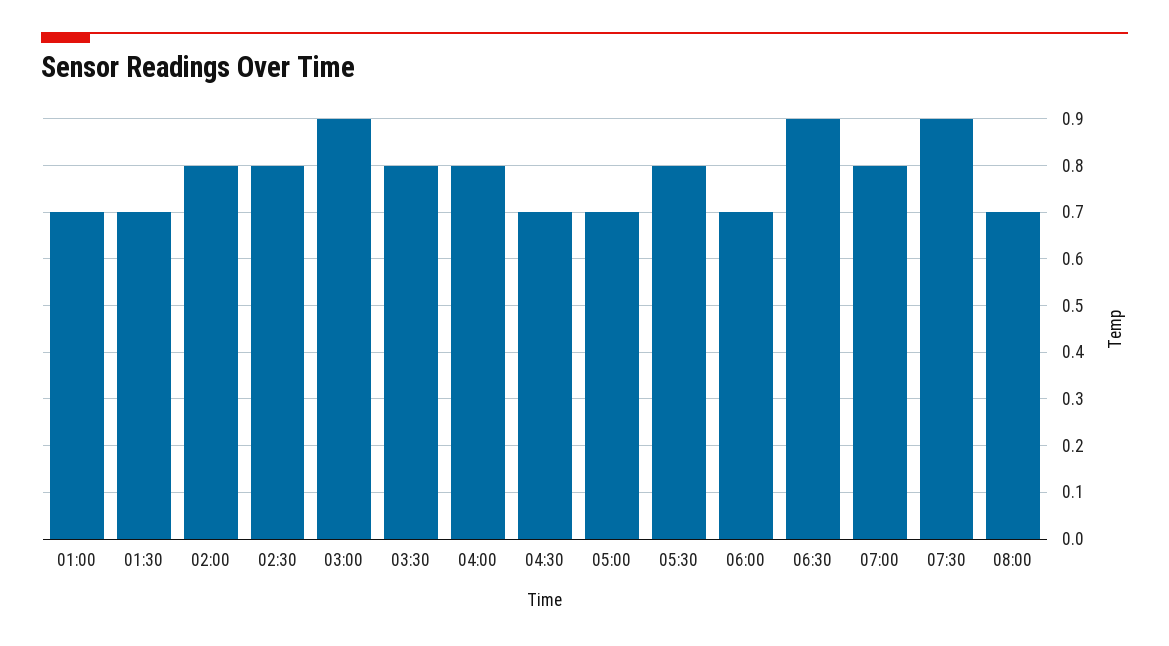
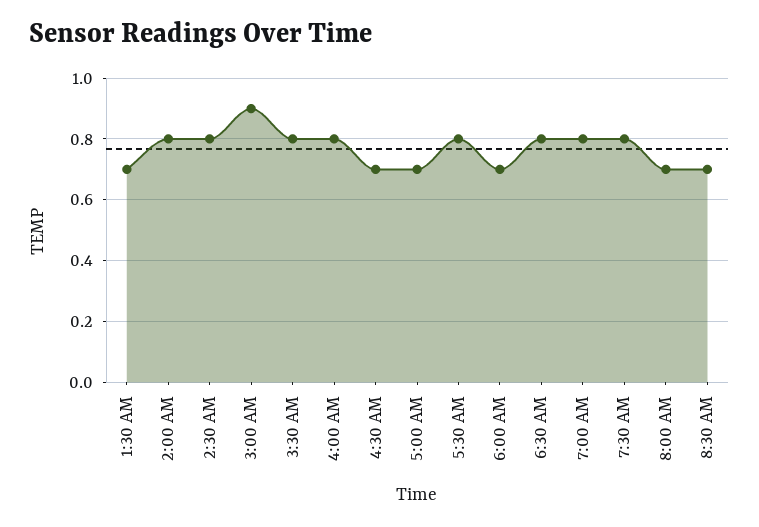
01:00: 0.7 -> none
06:30: 0.9 -> 0.8
07:30: 0.9 -> 0.8
8:30 AM: none -> 0.7

